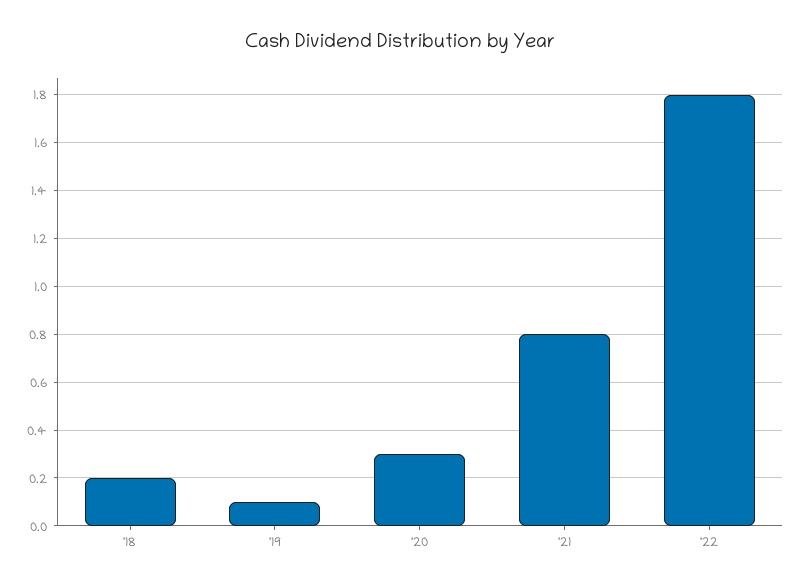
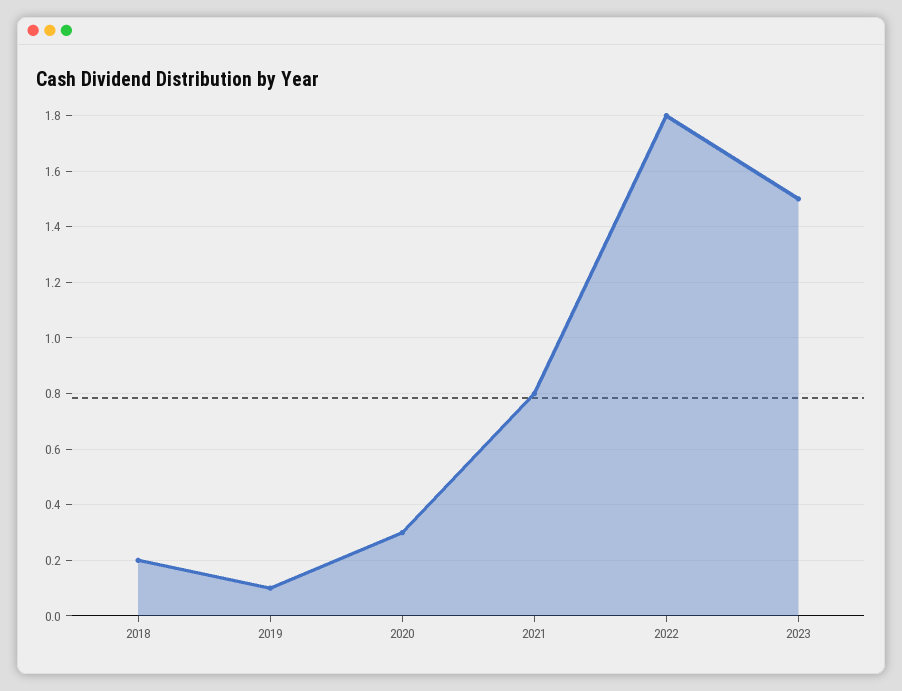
2023: none -> 1.5

